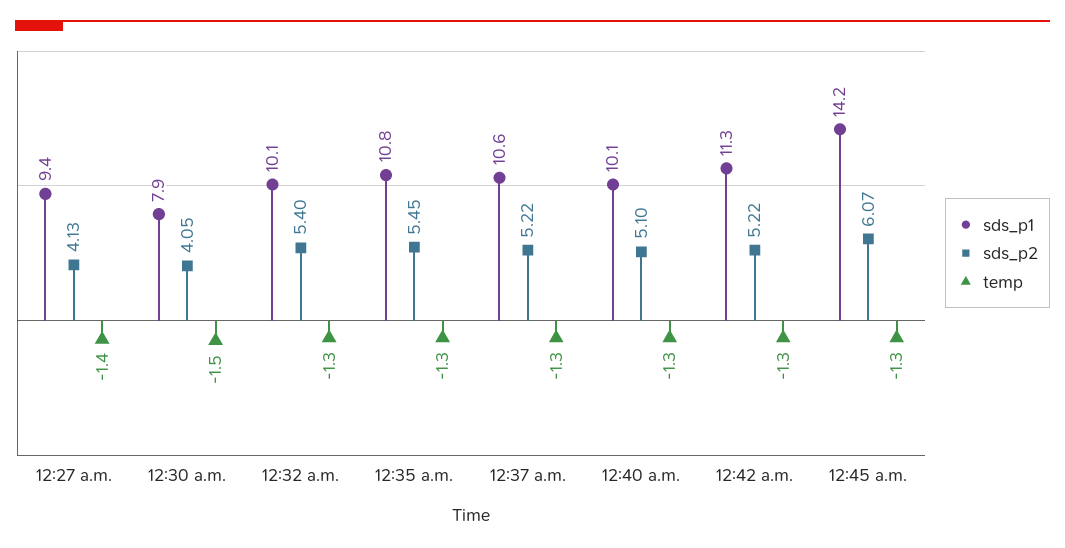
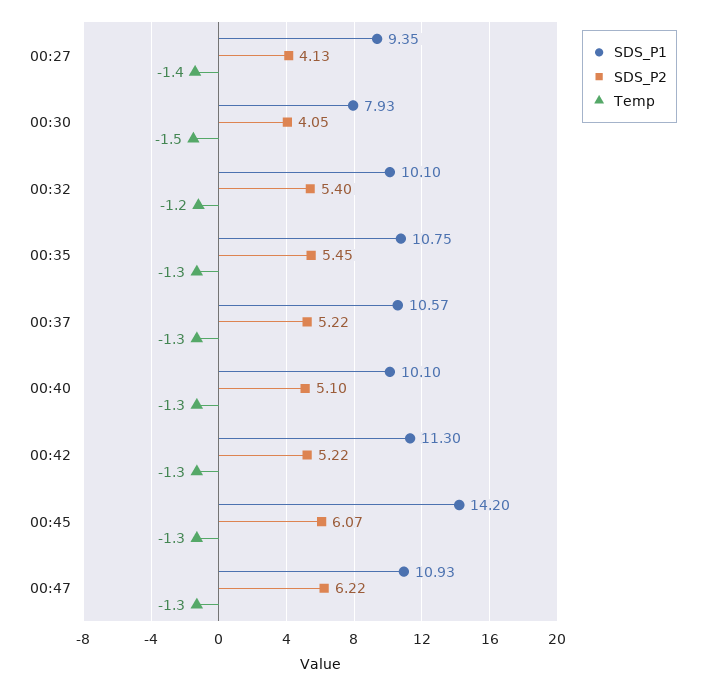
temp, 12:32 a.m.: -1.3 -> -1.2
sds_p1, 00:47: none -> 10.93
sds_p2, 00:47: none -> 6.22
temp, 00:47: none -> -1.3

